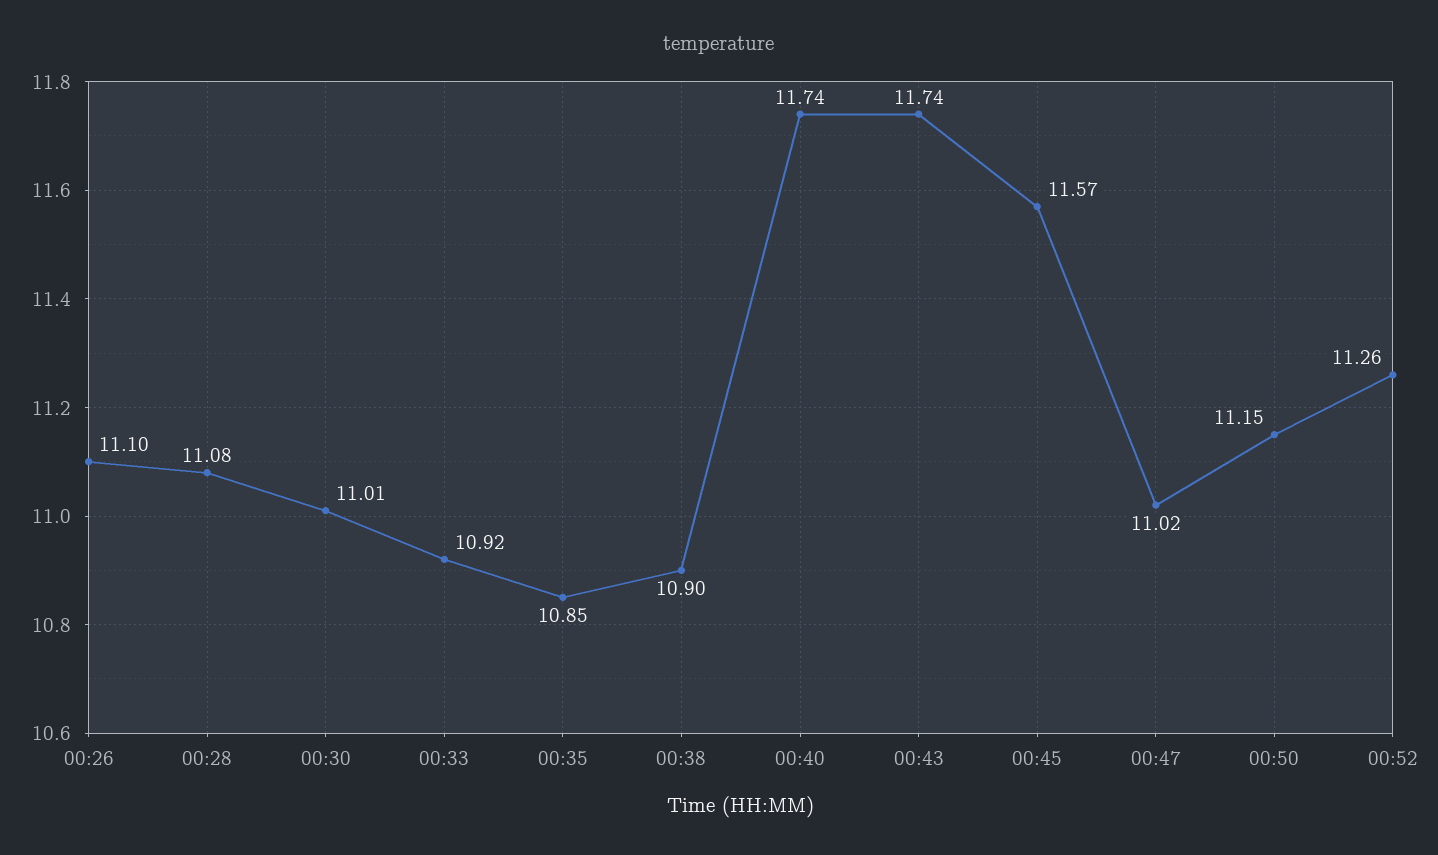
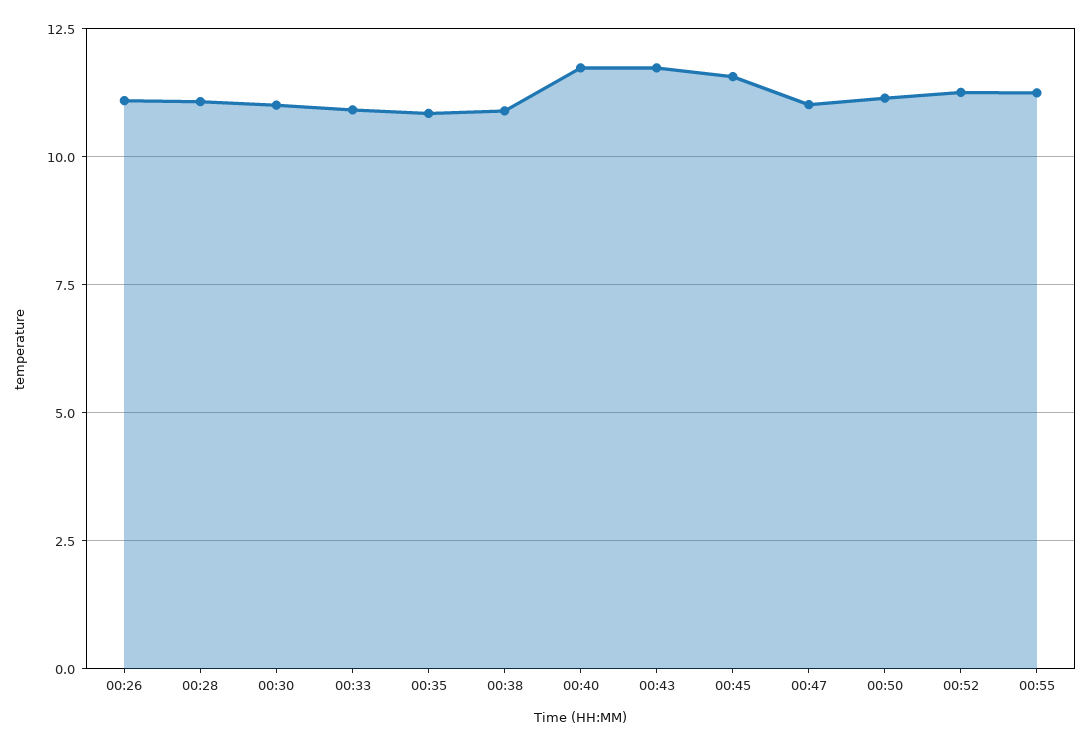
00:55: none -> 11.25

